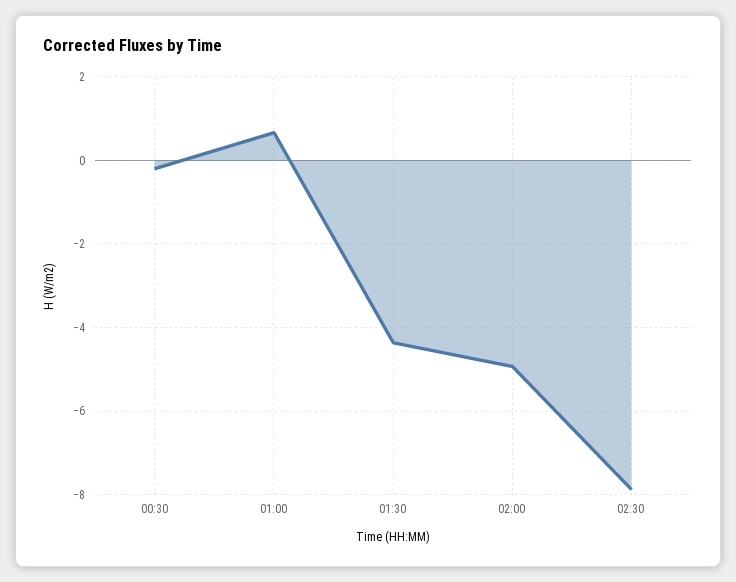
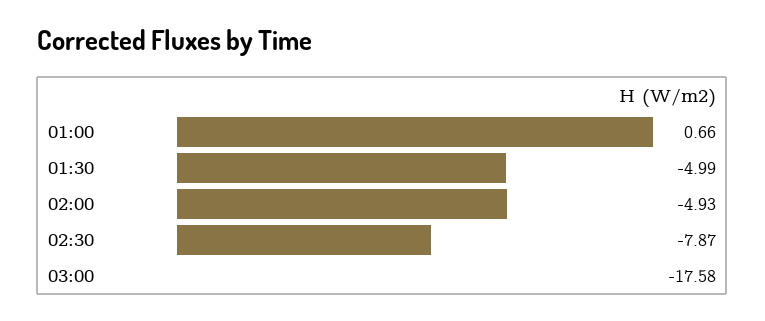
00:30: -0.2 -> none
01:30: -4.4 -> -4.99
03:00: none -> -17.58

